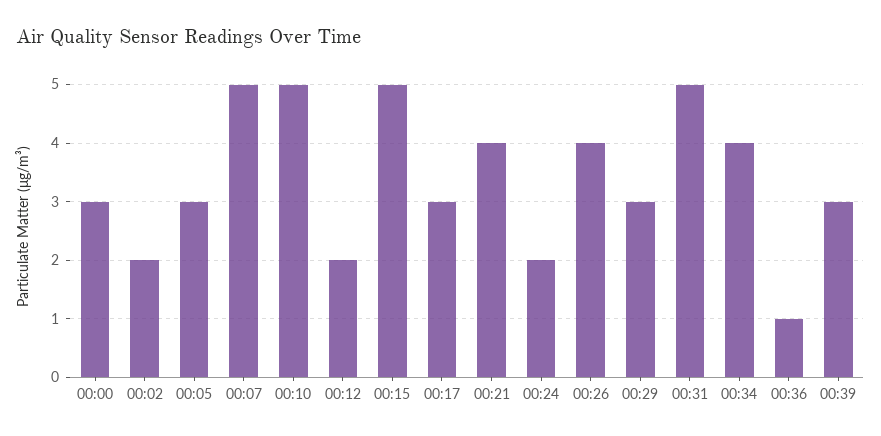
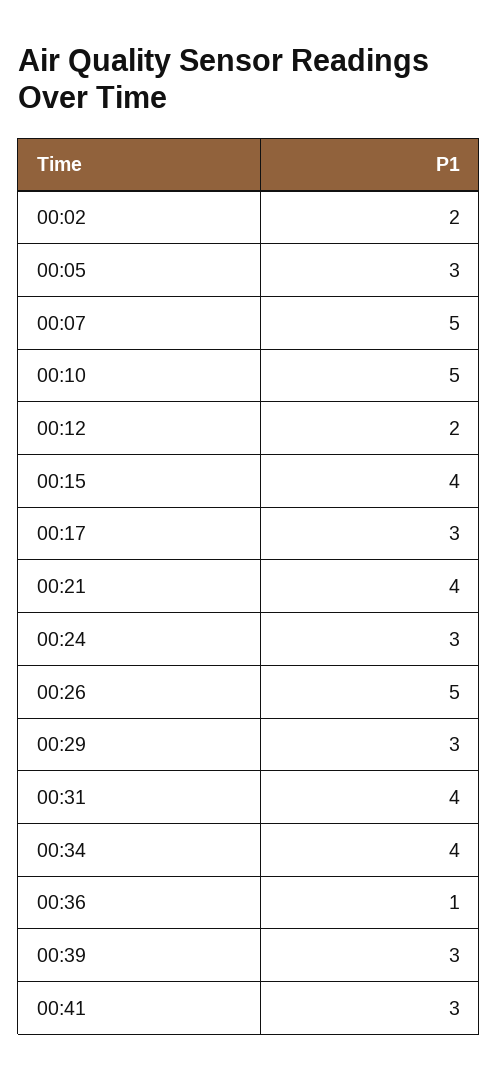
00:00: 3 -> none
00:15: 5 -> 4
00:24: 2 -> 3
00:26: 4 -> 5
00:31: 5 -> 4
00:41: none -> 3

